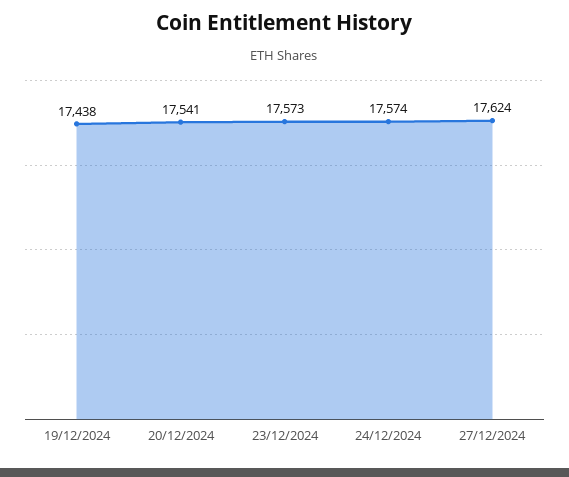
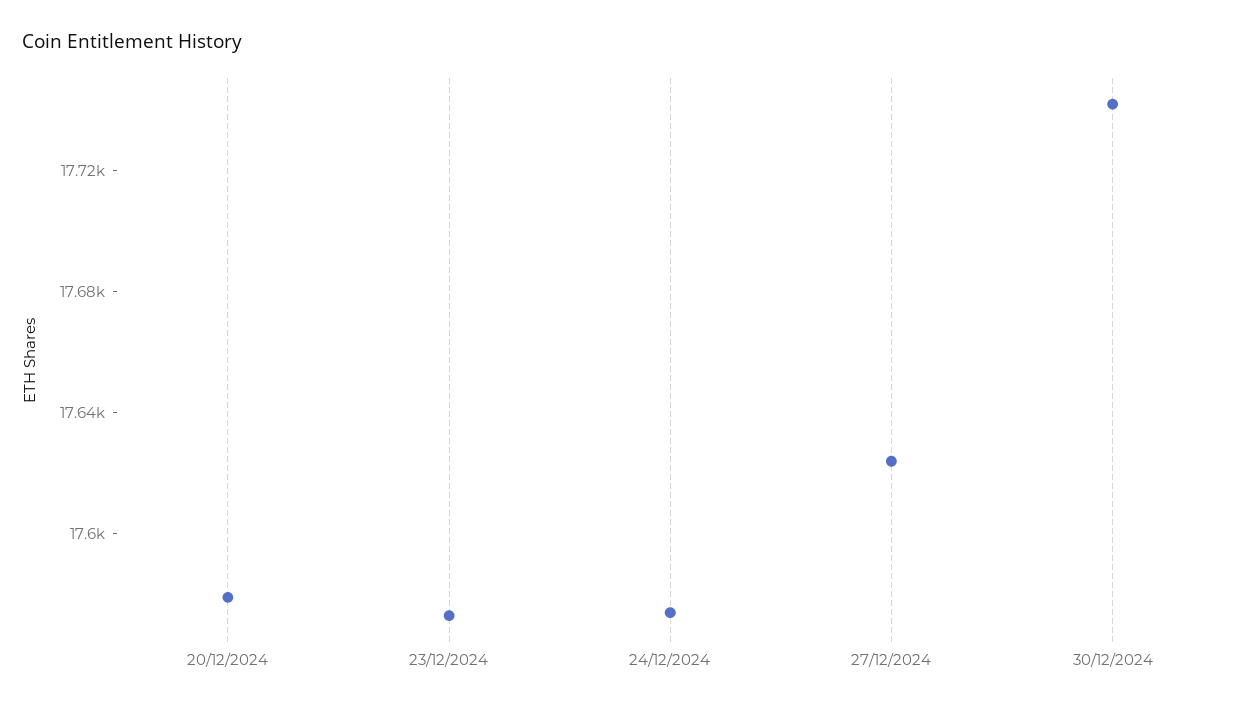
19/12/2024: 17438 -> none
20/12/2024: 17541 -> 17580
30/12/2024: none -> 17740

